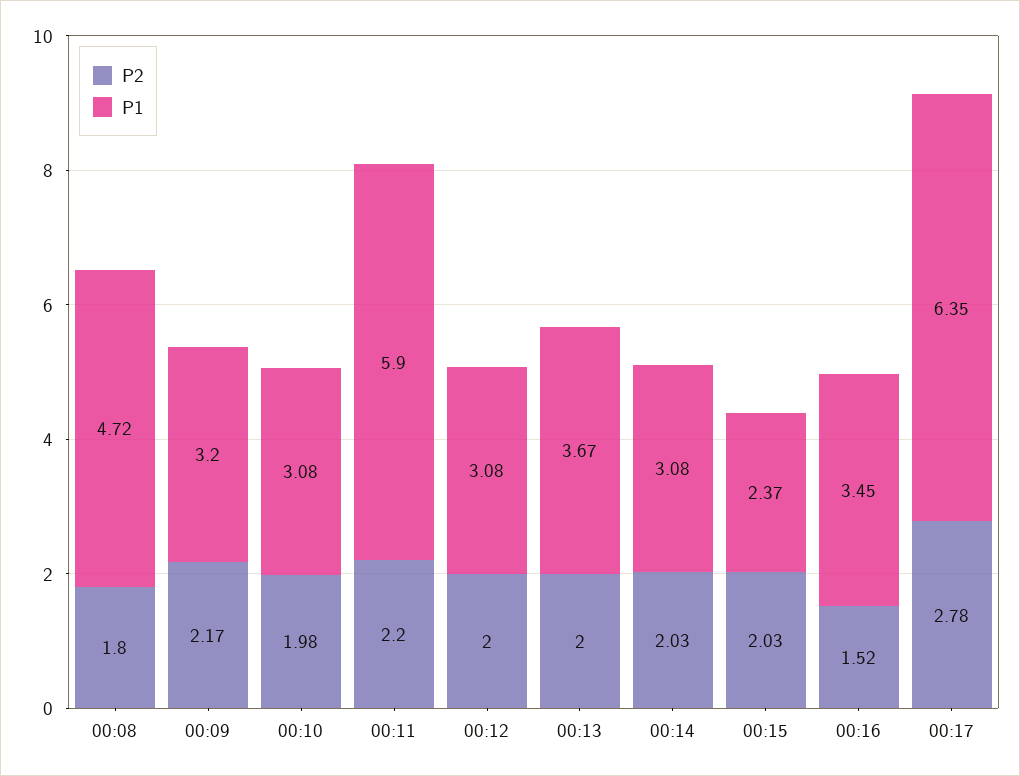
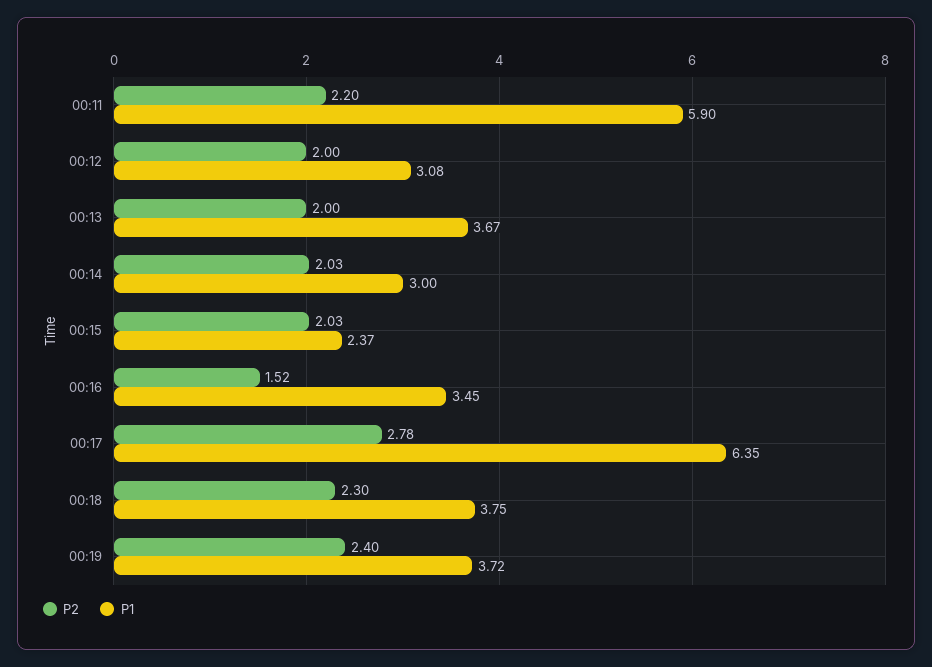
P2, 00:08: 1.8 -> none
P1, 00:08: 4.72 -> none
P2, 00:09: 2.17 -> none
P1, 00:09: 3.2 -> none
P2, 00:10: 1.98 -> none
P1, 00:10: 3.08 -> none
P1, 00:14: 3.08 -> 3
P2, 00:18: none -> 2.3
P1, 00:18: none -> 3.75
P2, 00:19: none -> 2.4
P1, 00:19: none -> 3.72

